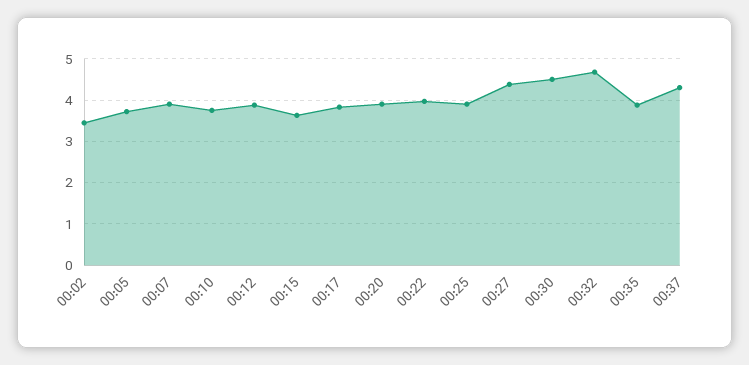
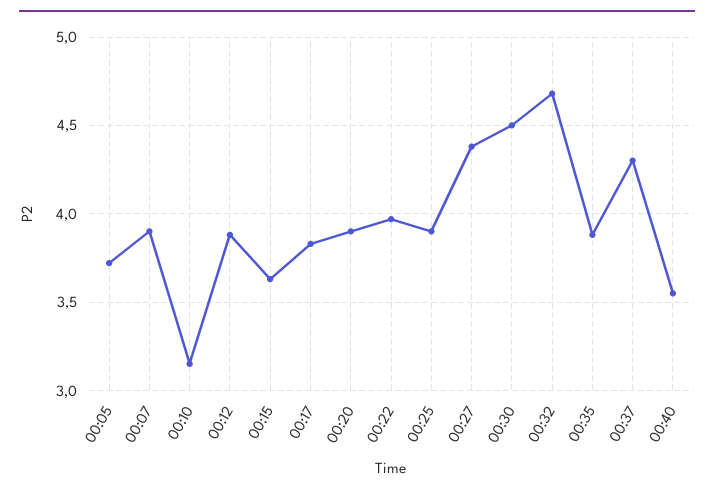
00:02: 3.4 -> none
00:10: 3.8 -> 3.15
00:40: none -> 3.55

